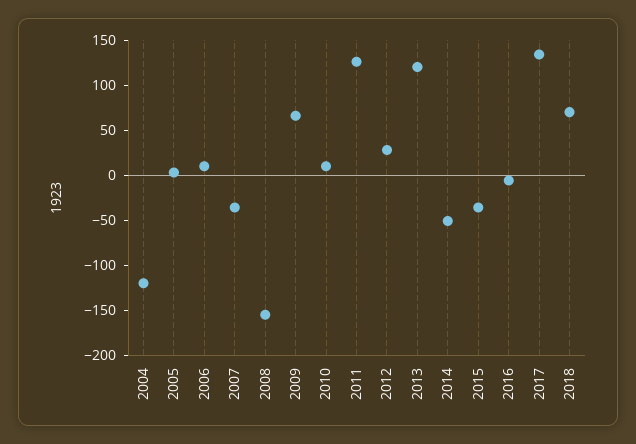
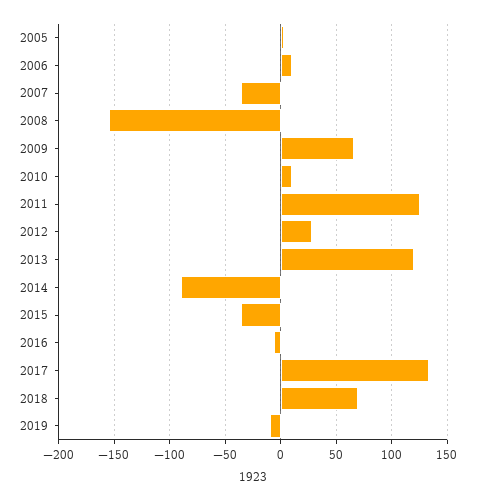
2004: -120 -> none
2014: -50 -> -90
2019: none -> -10

